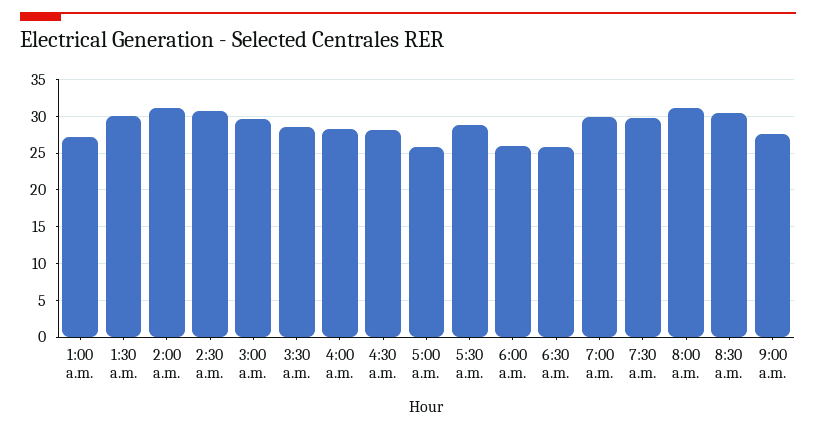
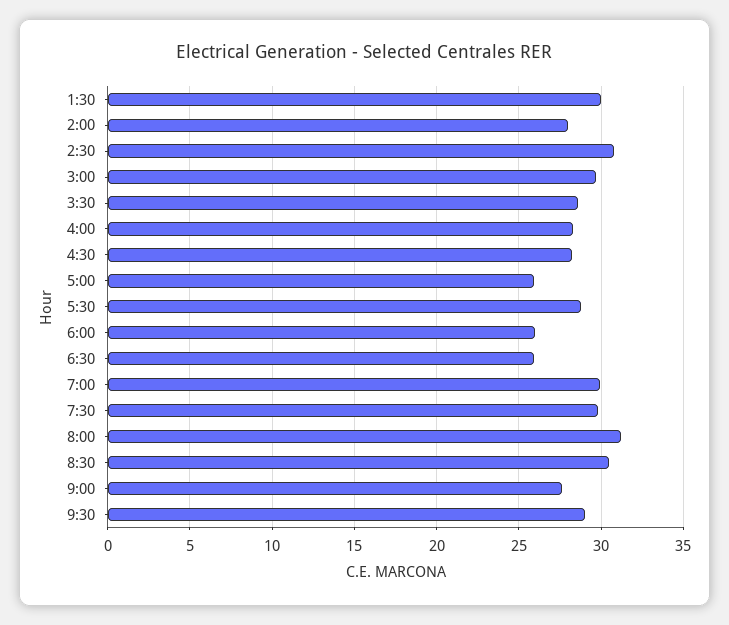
1:00 a.m.: 27 -> none
2:00 a.m.: 31 -> 28
9:30: none -> 29

